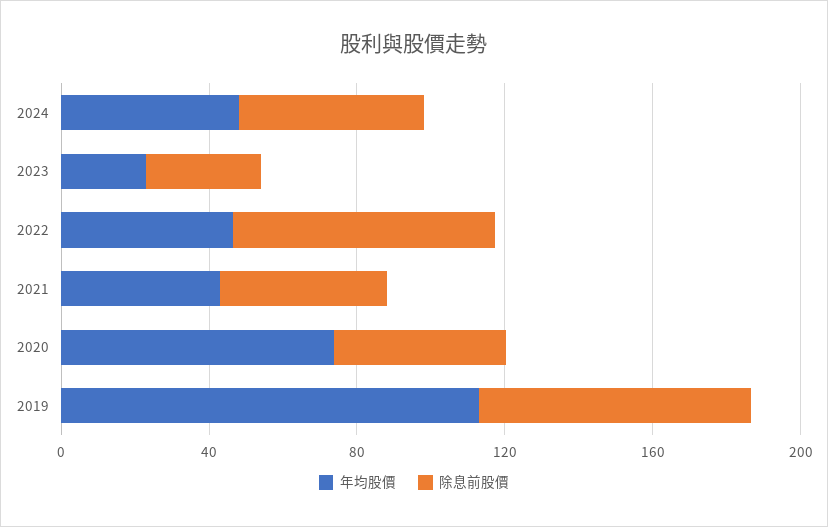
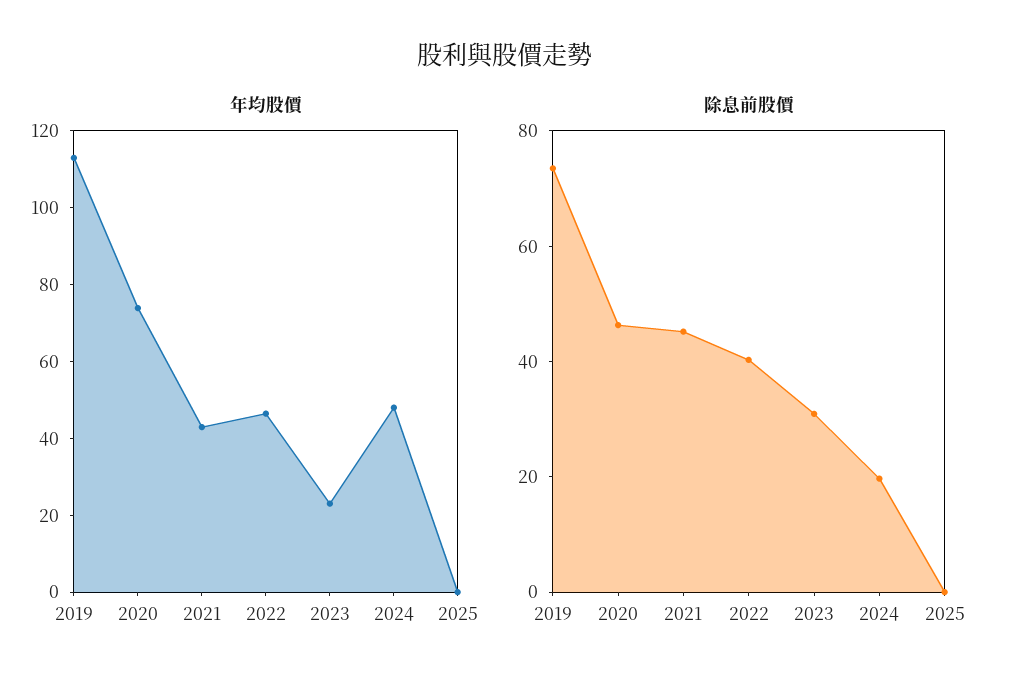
除息前股價, 2024: 50 -> 20
除息前股價, 2022: 70 -> 40
年均股價, 2025: none -> 0
除息前股價, 2025: none -> 0

